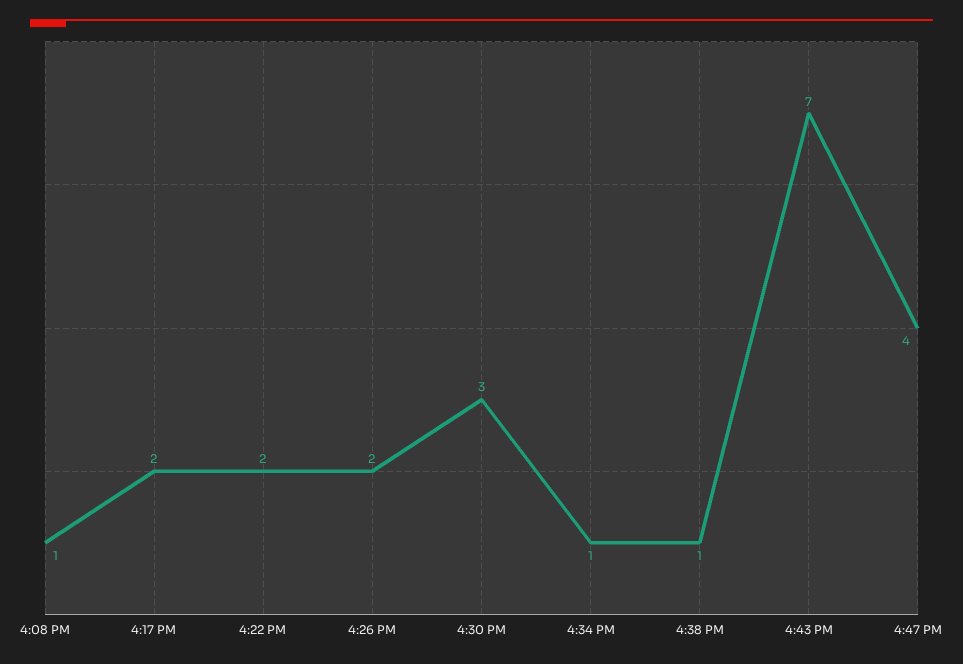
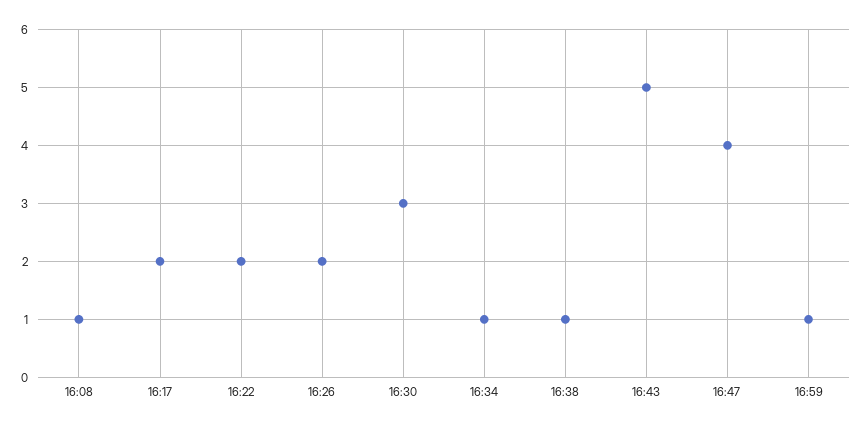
4:43 PM: 7 -> 5
16:59: none -> 1

